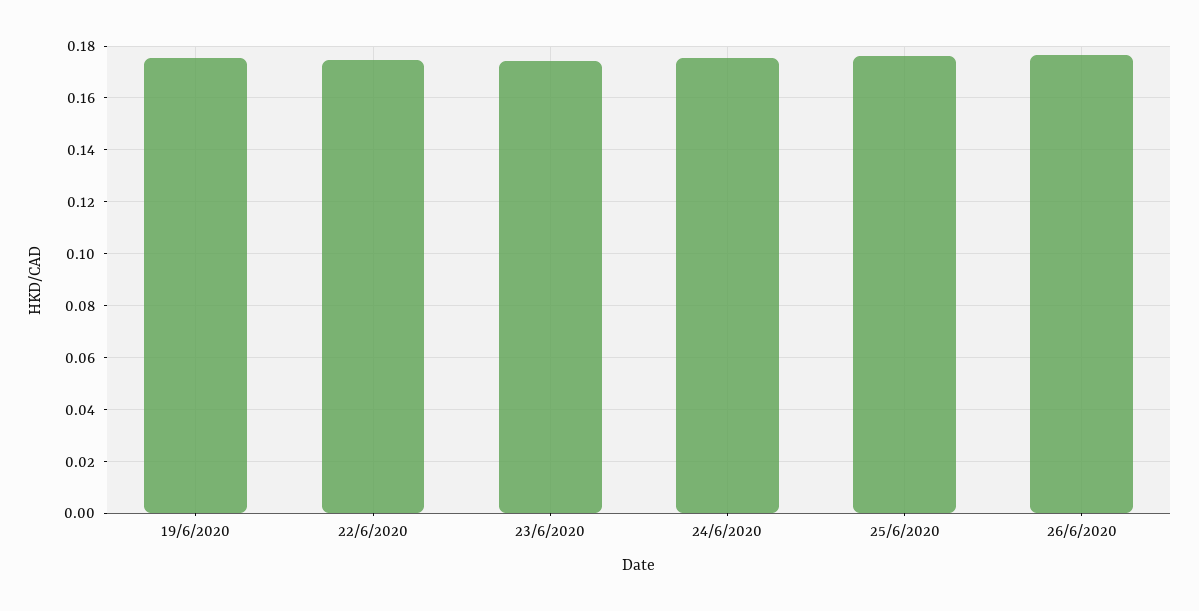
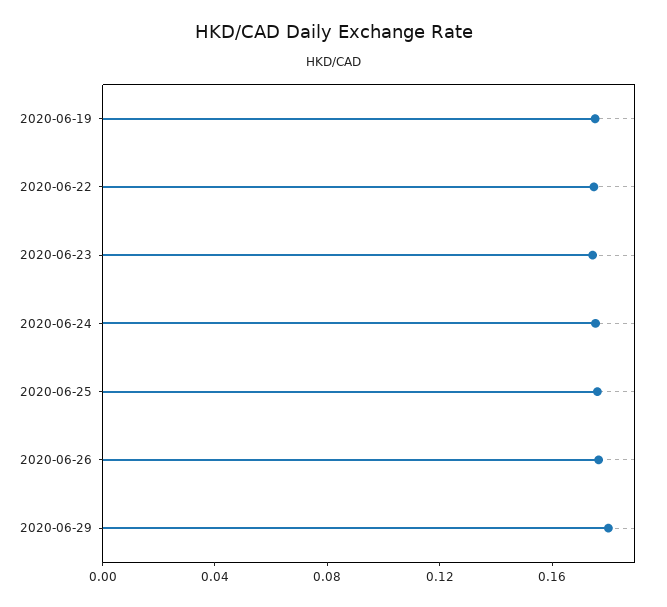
2020-06-29: none -> 0.18

